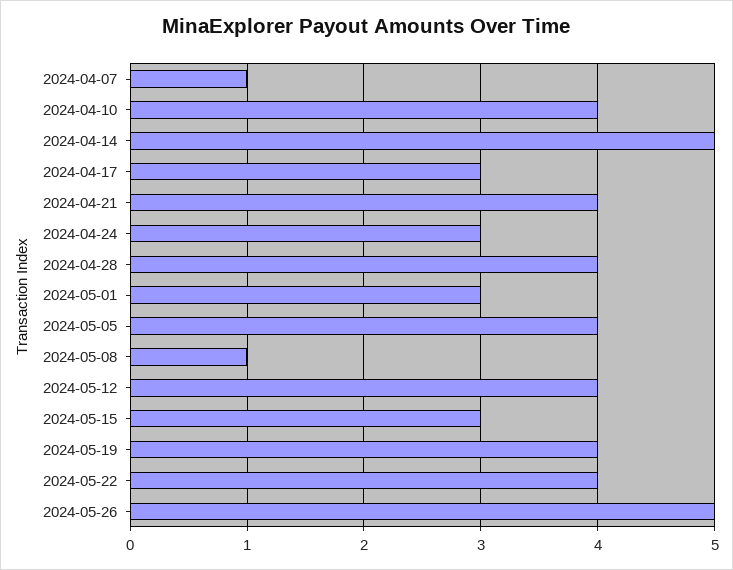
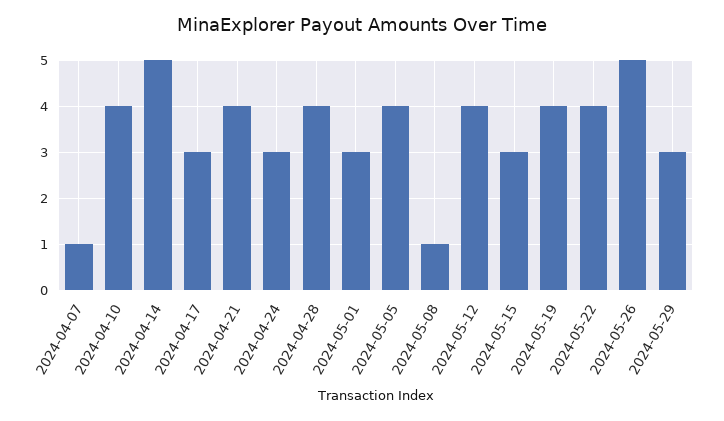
2024-05-29: none -> 3

